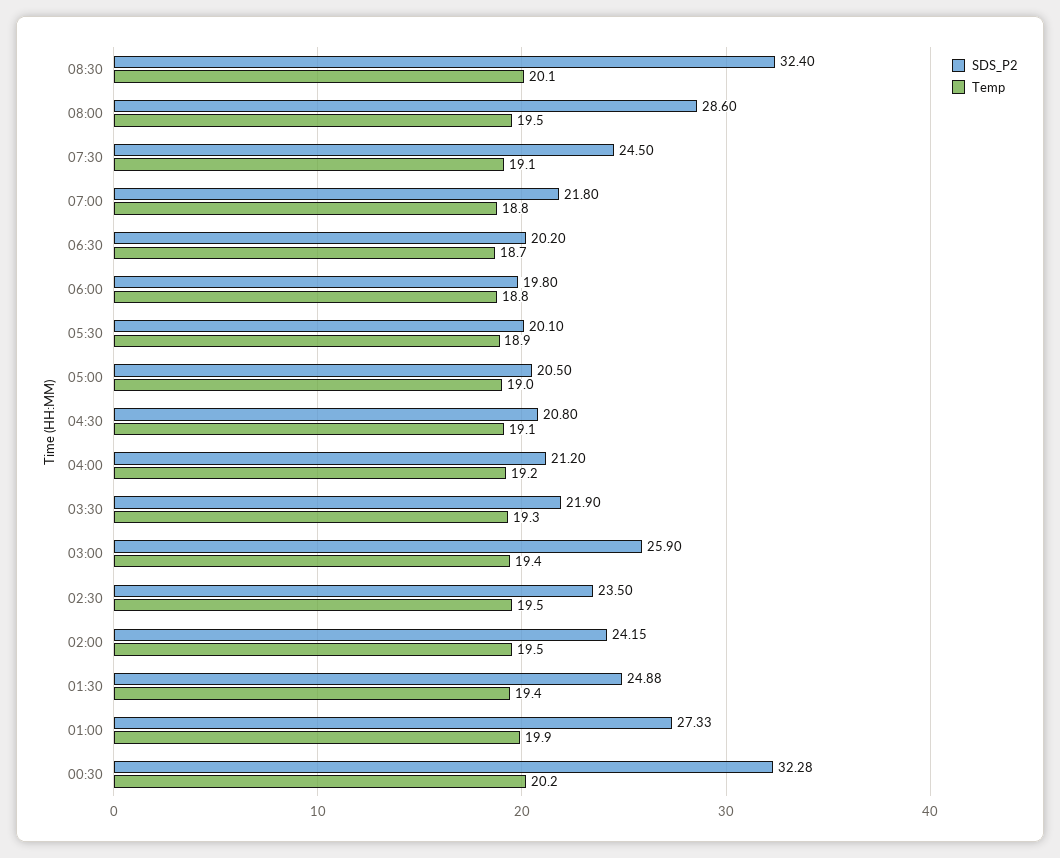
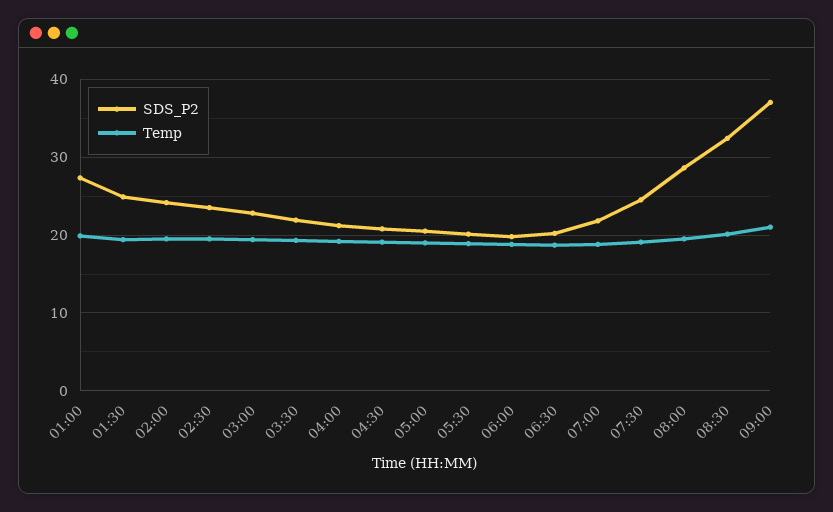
SDS_P2, 03:00: 25.9 -> 23
SDS_P2, 00:30: 32.28 -> none
Temp, 00:30: 20.2 -> none
SDS_P2, 09:00: none -> 37
Temp, 09:00: none -> 21

